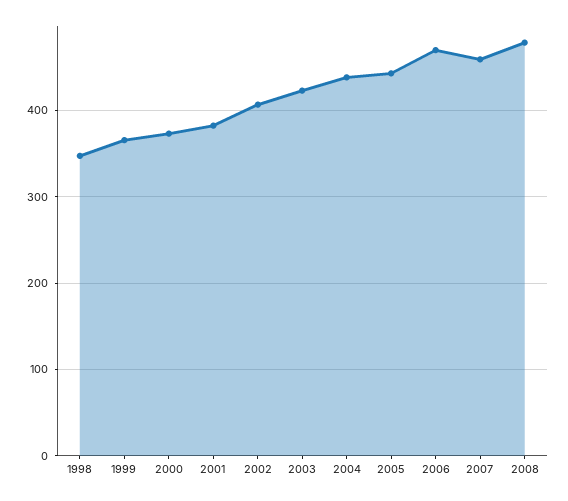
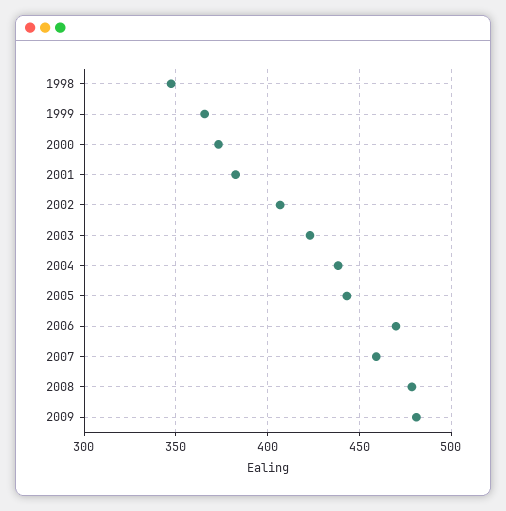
2009: none -> 480

